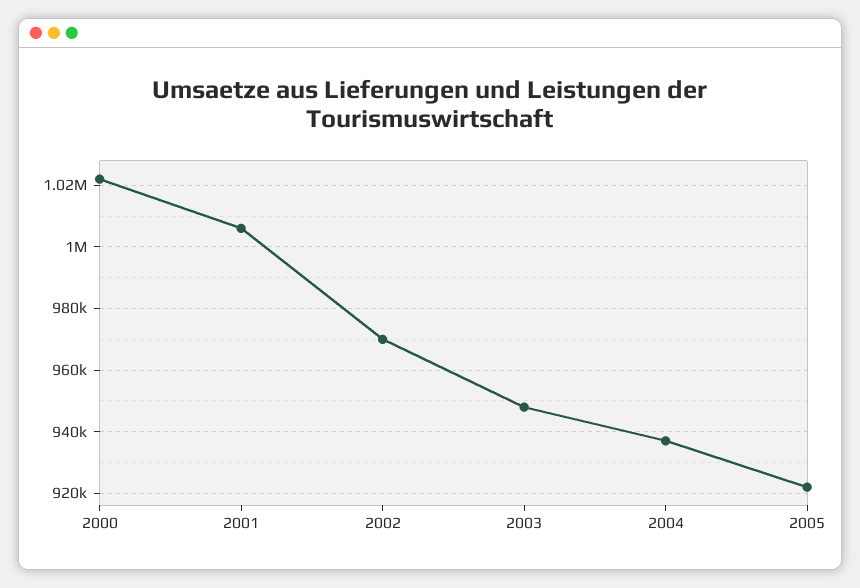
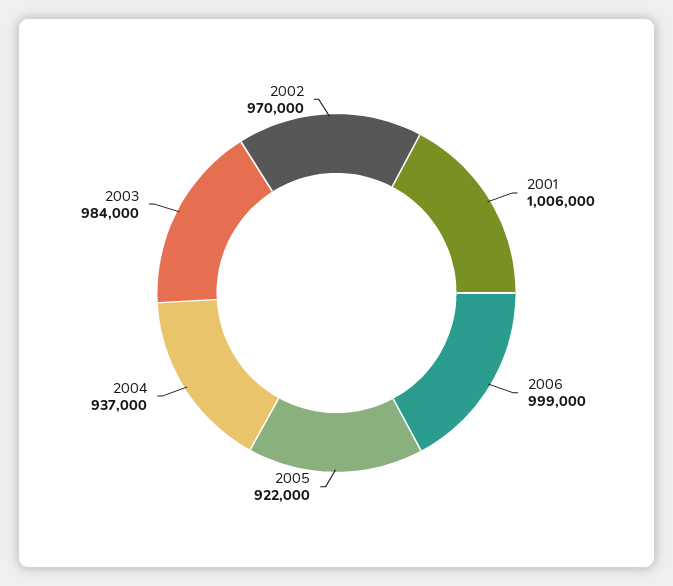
2000: 1022000 -> none
2003: 948000 -> 984000
2006: none -> 999000

